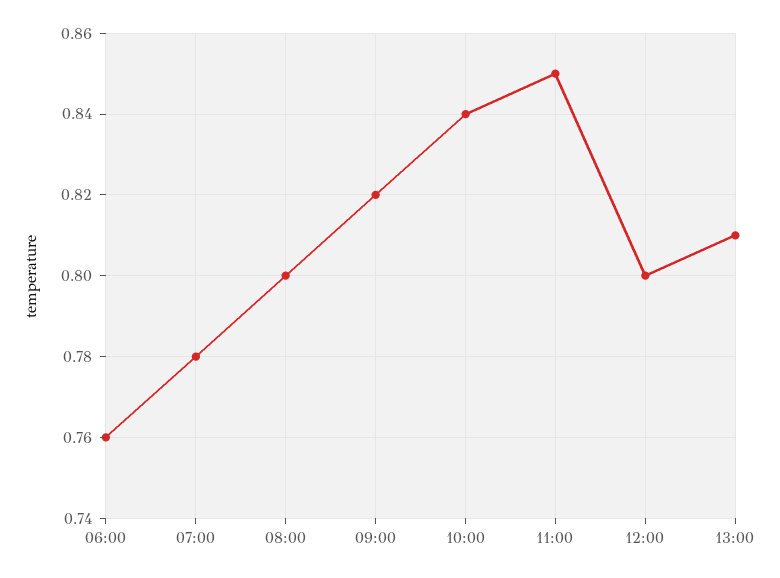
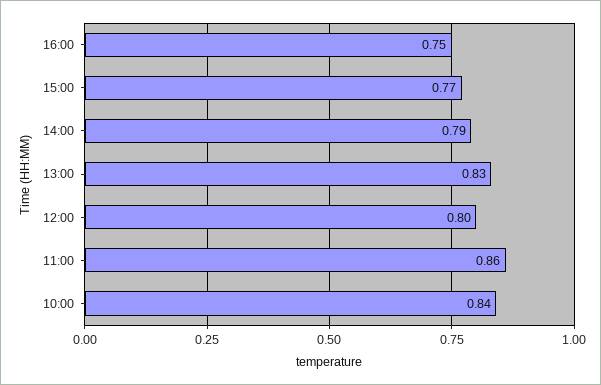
06:00: 0.76 -> none
07:00: 0.78 -> none
08:00: 0.8 -> none
09:00: 0.82 -> none
11:00: 0.85 -> 0.86
13:00: 0.81 -> 0.83
16:00: none -> 0.75
15:00: none -> 0.77
14:00: none -> 0.79

